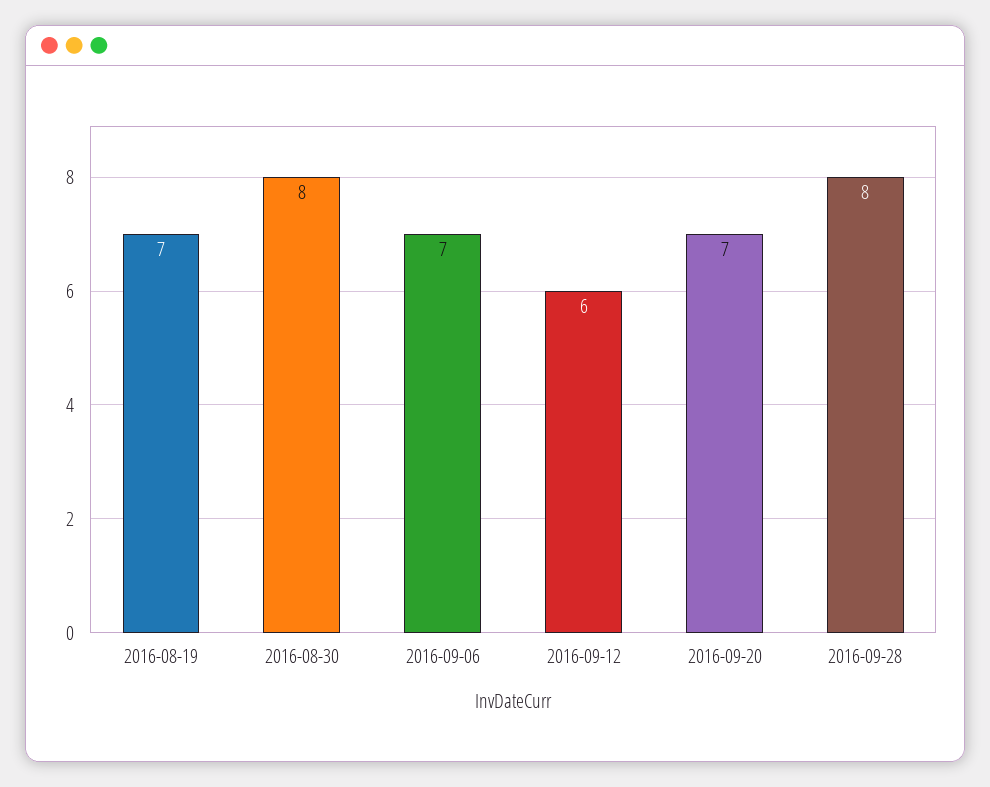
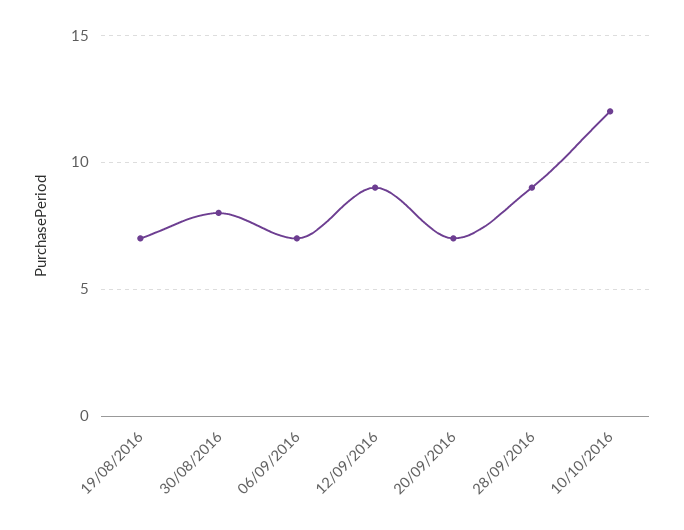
2016-09-12: 6 -> 9
2016-09-28: 8 -> 9
10/10/2016: none -> 12

